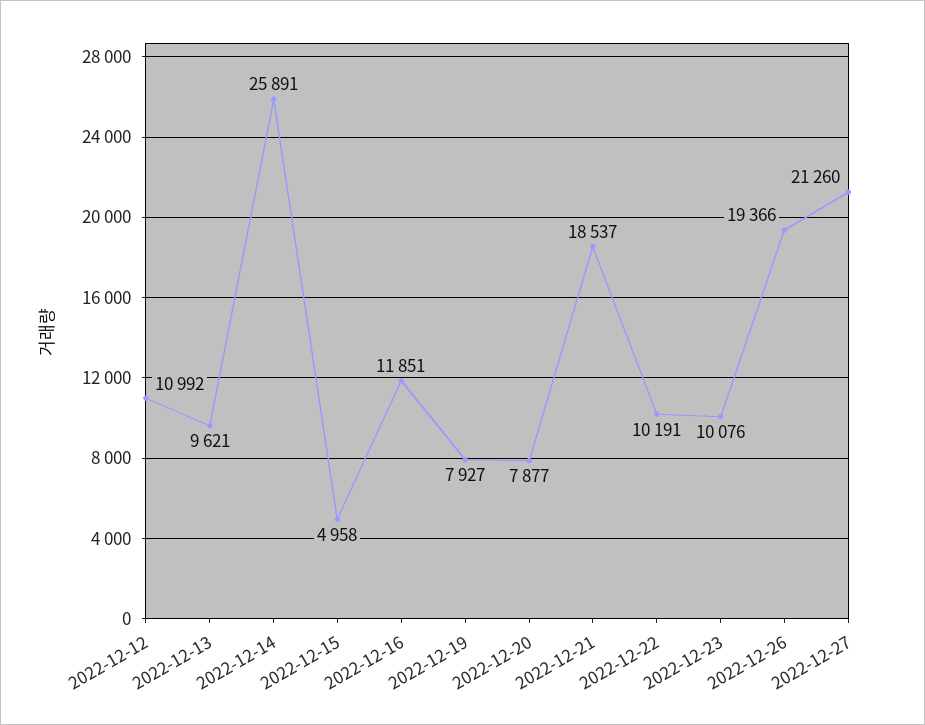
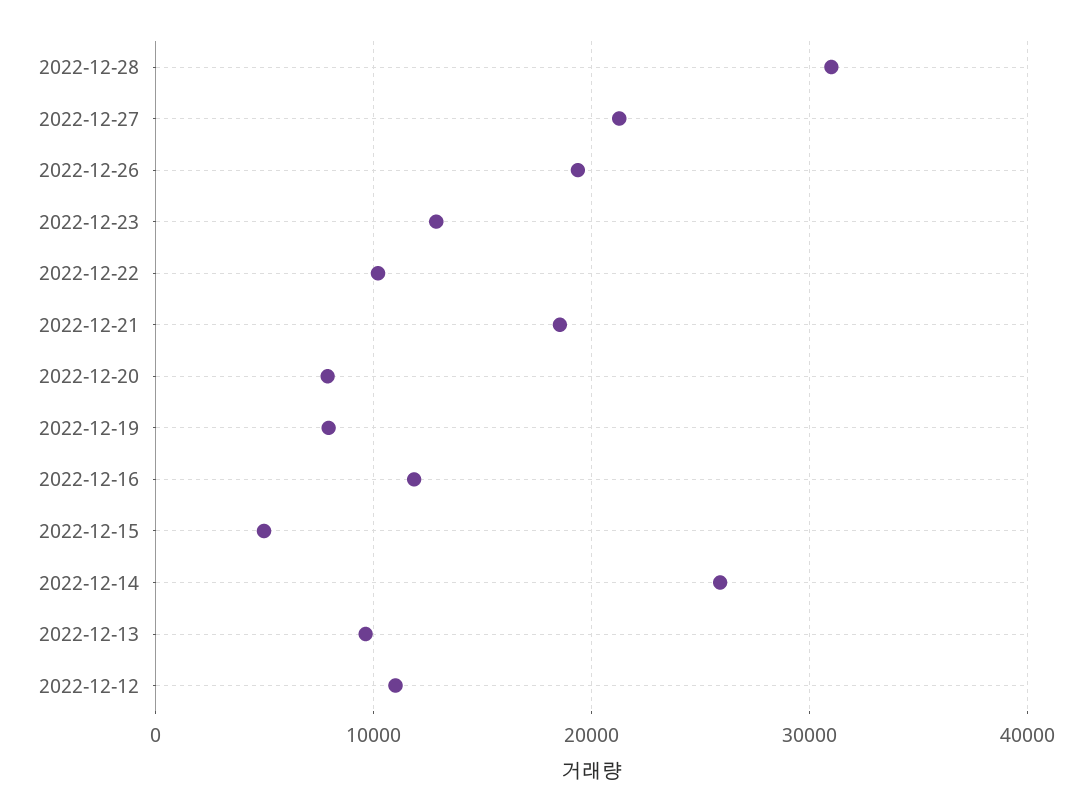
2022-12-23: 10076 -> 13000
2022-12-28: none -> 31000

